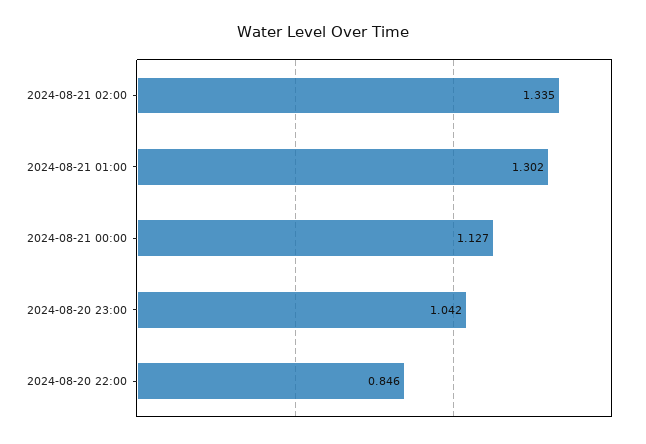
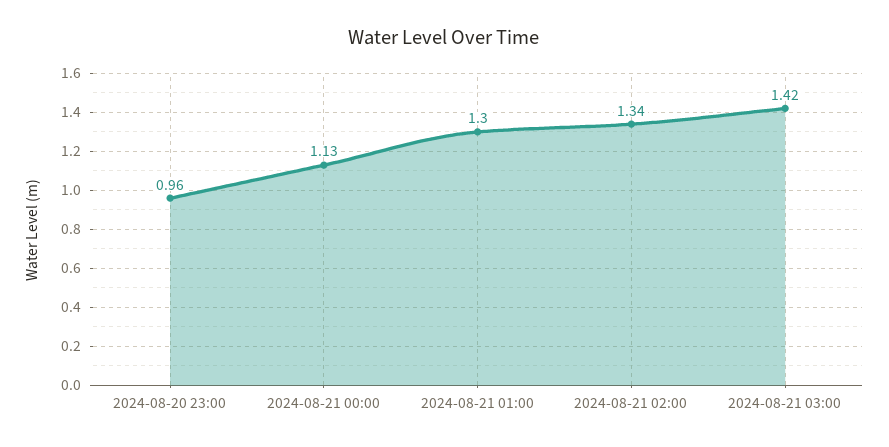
2024-08-20 23:00: 1.042 -> 0.96
2024-08-20 22:00: 0.846 -> none
2024-08-21 03:00: none -> 1.42

